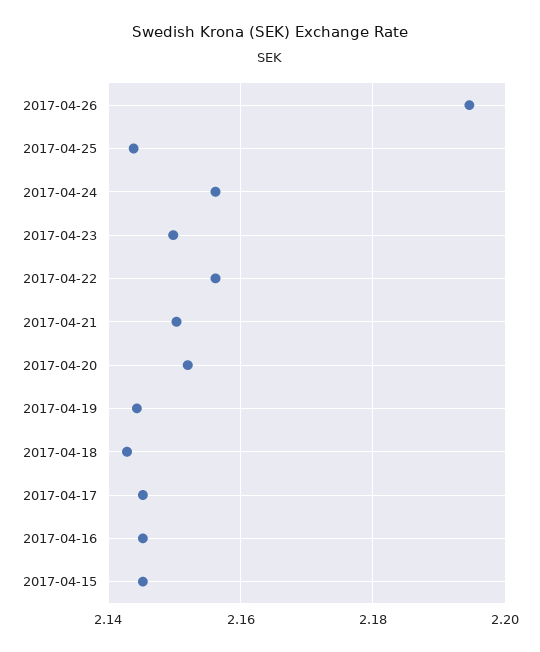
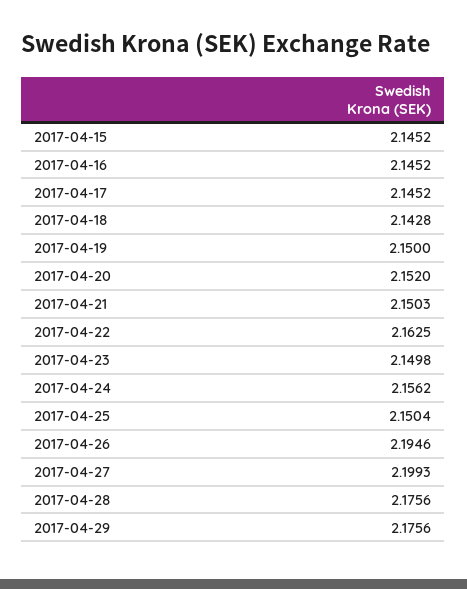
2017-04-25: 2.144 -> 2.1504
2017-04-22: 2.156 -> 2.1625
2017-04-19: 2.144 -> 2.15
2017-04-27: none -> 2.1993
2017-04-28: none -> 2.1756
2017-04-29: none -> 2.1756

